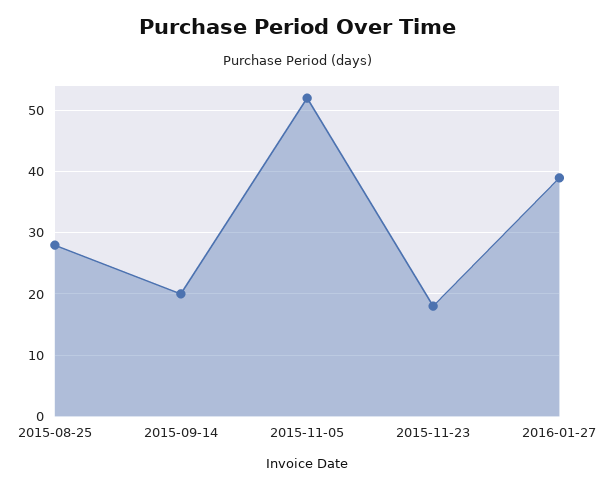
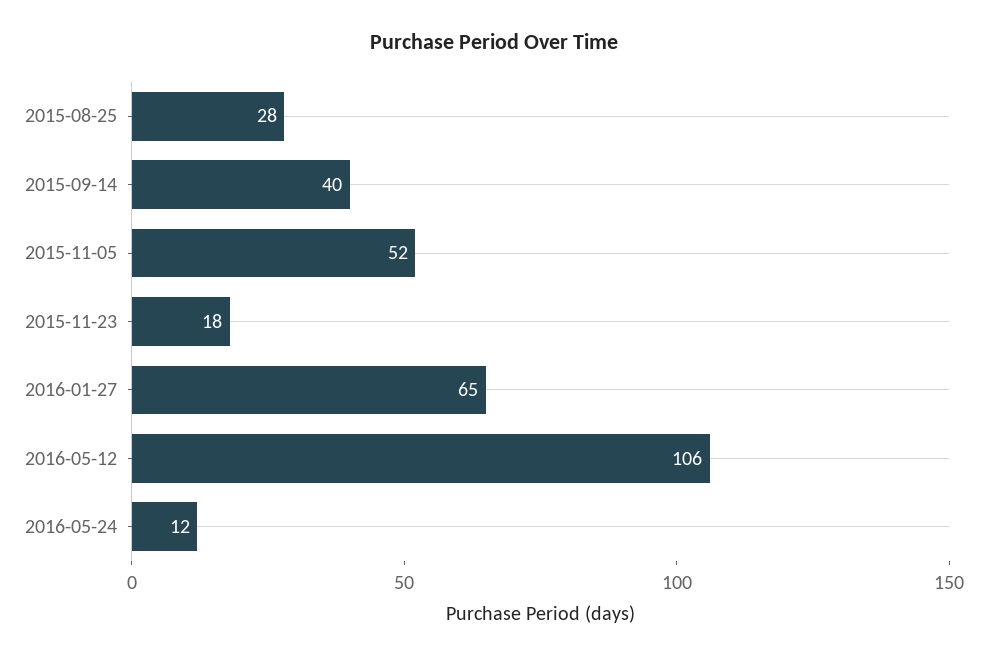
2015-09-14: 20 -> 40
2016-01-27: 39 -> 65
2016-05-12: none -> 106
2016-05-24: none -> 12

